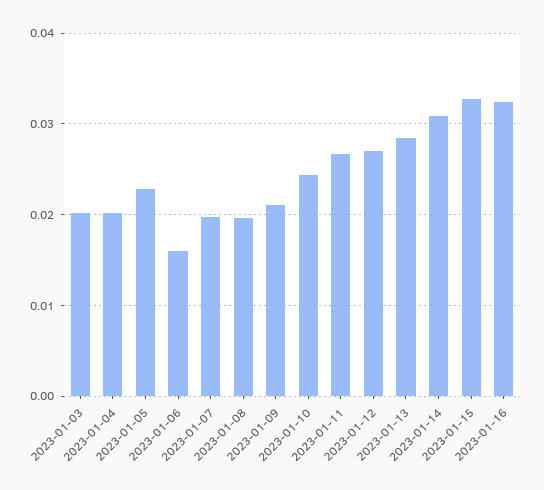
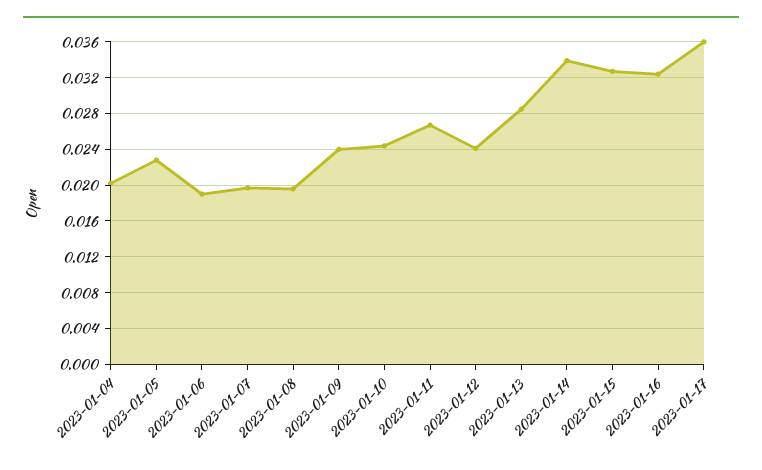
2023-01-03: 0.02 -> none
2023-01-06: 0.016 -> 0.019
2023-01-09: 0.021 -> 0.024
2023-01-12: 0.027 -> 0.024
2023-01-14: 0.031 -> 0.034
2023-01-17: none -> 0.036

